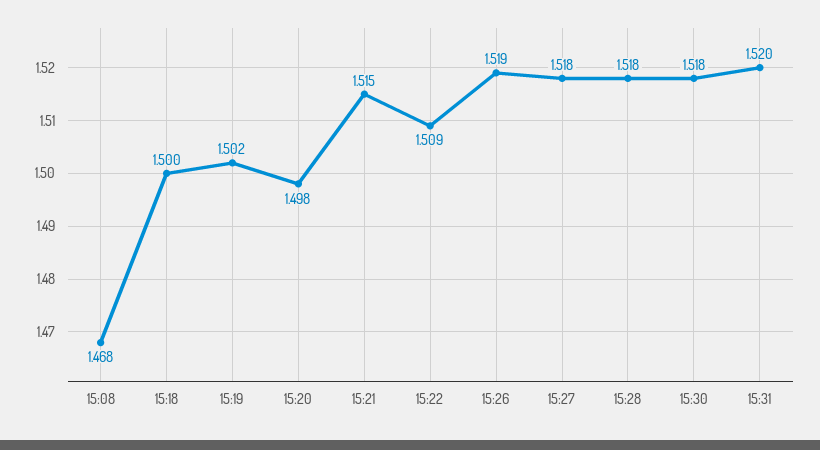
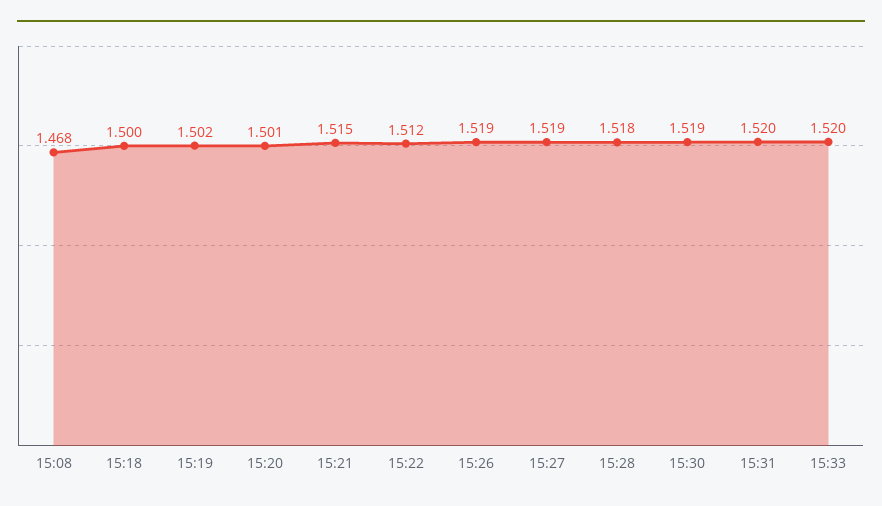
15:20: 1.498 -> 1.501
15:22: 1.509 -> 1.512
15:27: 1.518 -> 1.519
15:30: 1.518 -> 1.519
15:33: none -> 1.52

